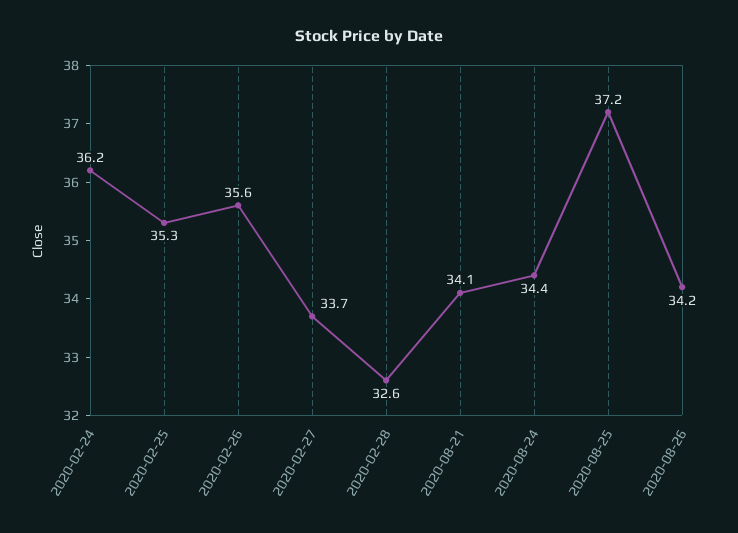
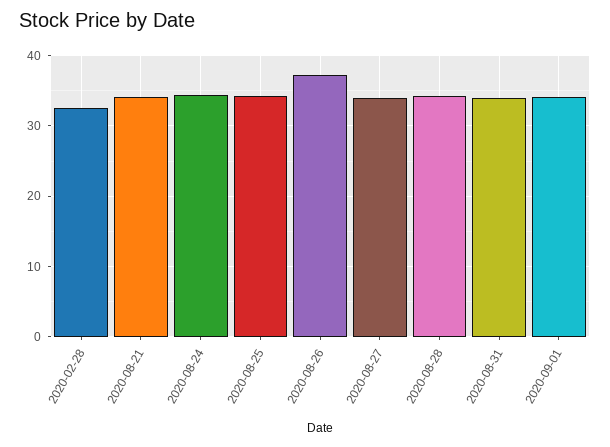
2020-02-24: 36.2 -> none
2020-02-25: 35.3 -> none
2020-02-26: 35.6 -> none
2020-02-27: 33.7 -> none
2020-08-25: 37.2 -> 34
2020-08-26: 34.2 -> 37
2020-08-27: none -> 34
2020-08-28: none -> 34
2020-08-31: none -> 34
2020-09-01: none -> 34

